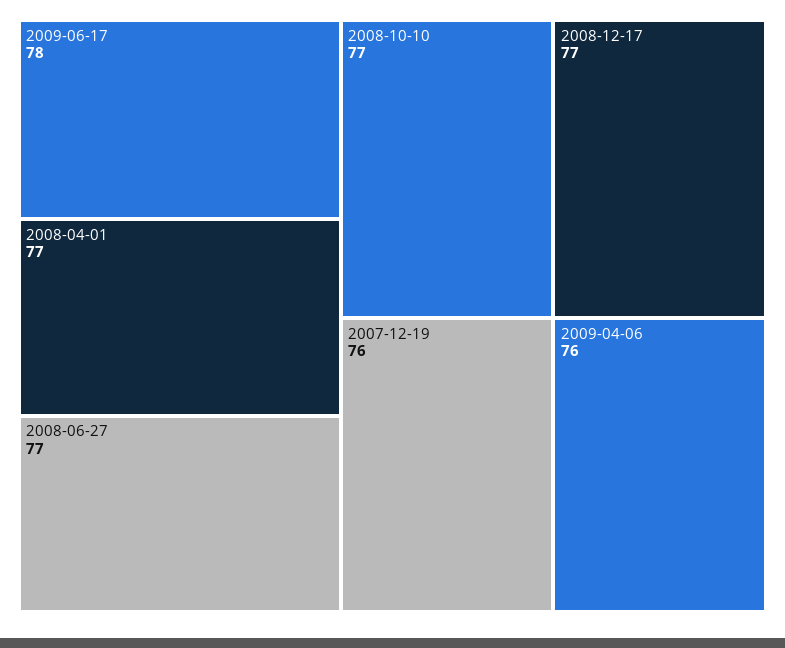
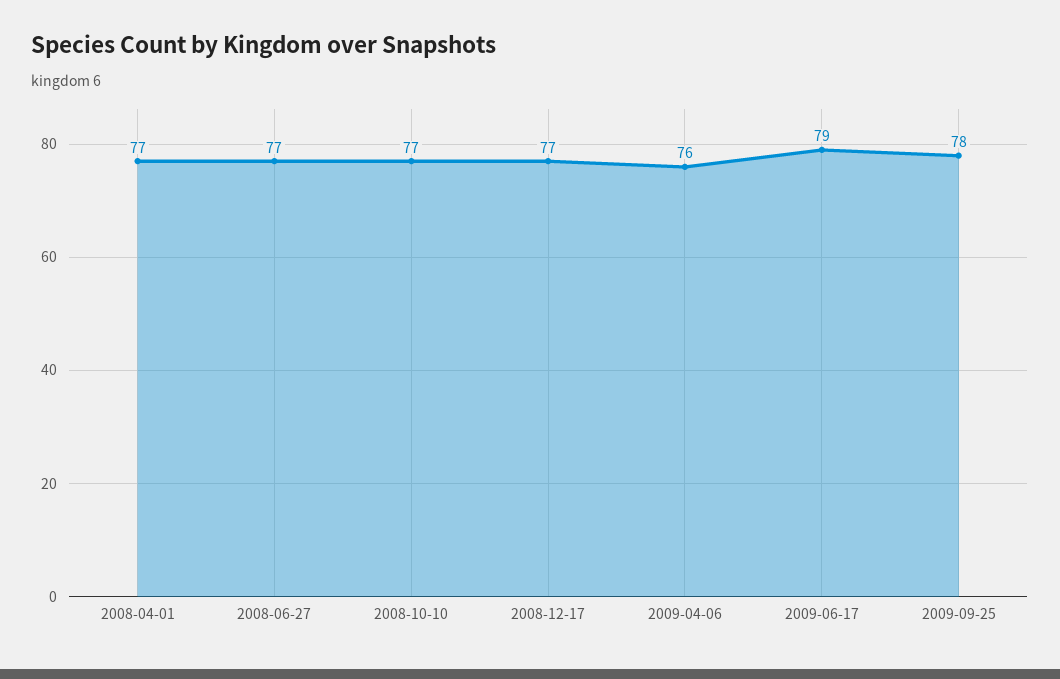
2009-06-17: 78 -> 79
2007-12-19: 76 -> none
2009-09-25: none -> 78

